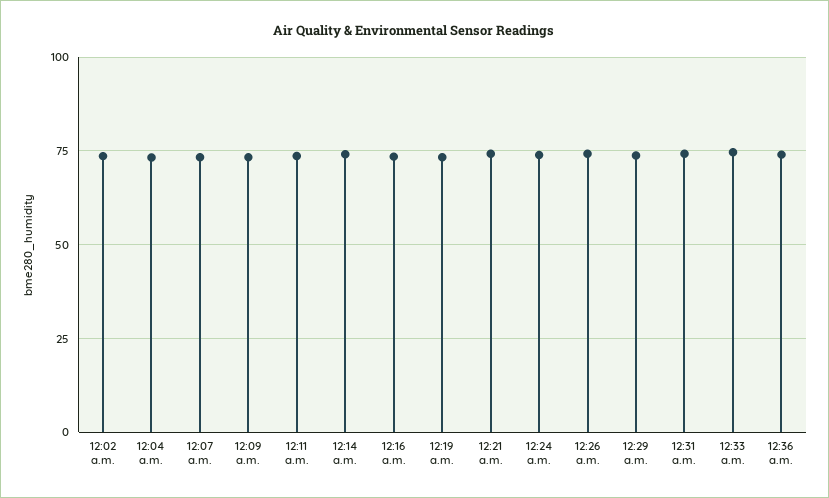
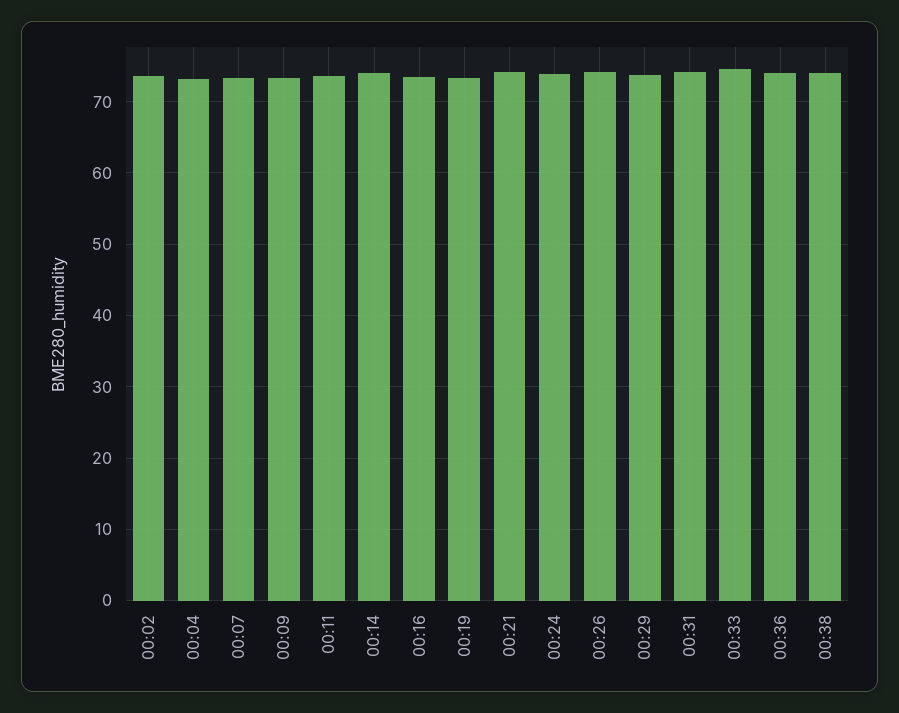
00:38: none -> 74

